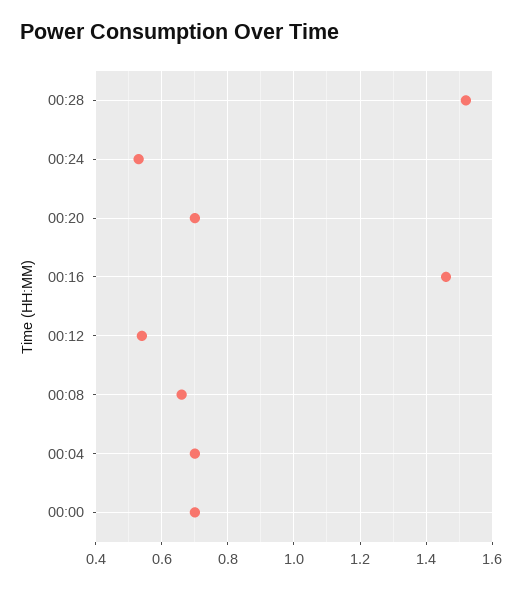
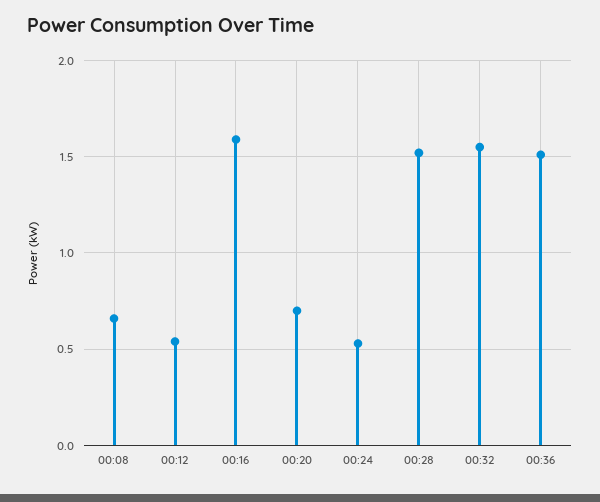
00:16: 1.45 -> 1.6
00:04: 0.7 -> none
00:00: 0.7 -> none
00:32: none -> 1.55
00:36: none -> 1.5

